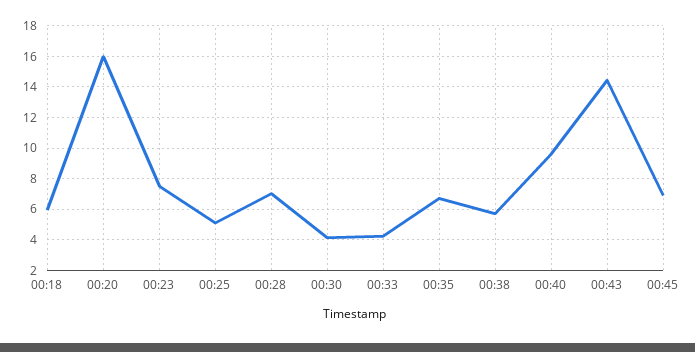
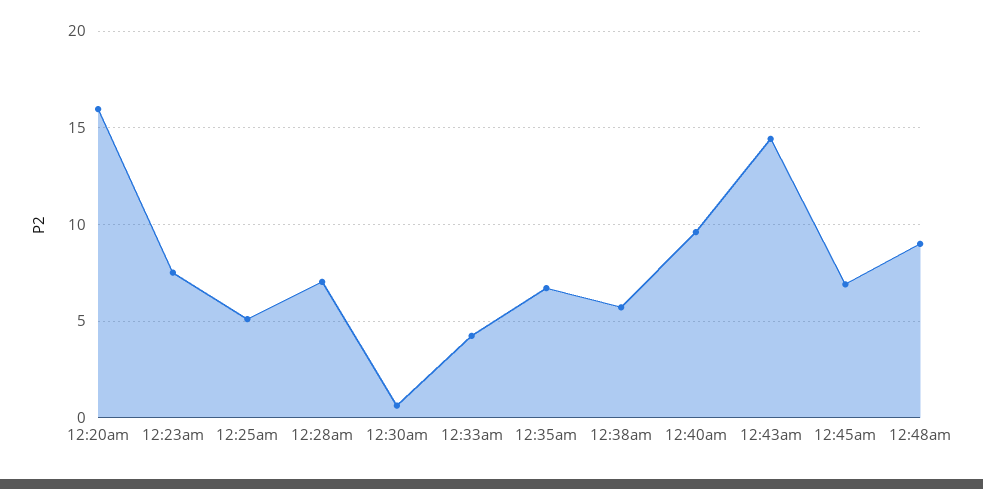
00:18: 6 -> none
00:30: 4 -> 0.5
12:48am: none -> 9

